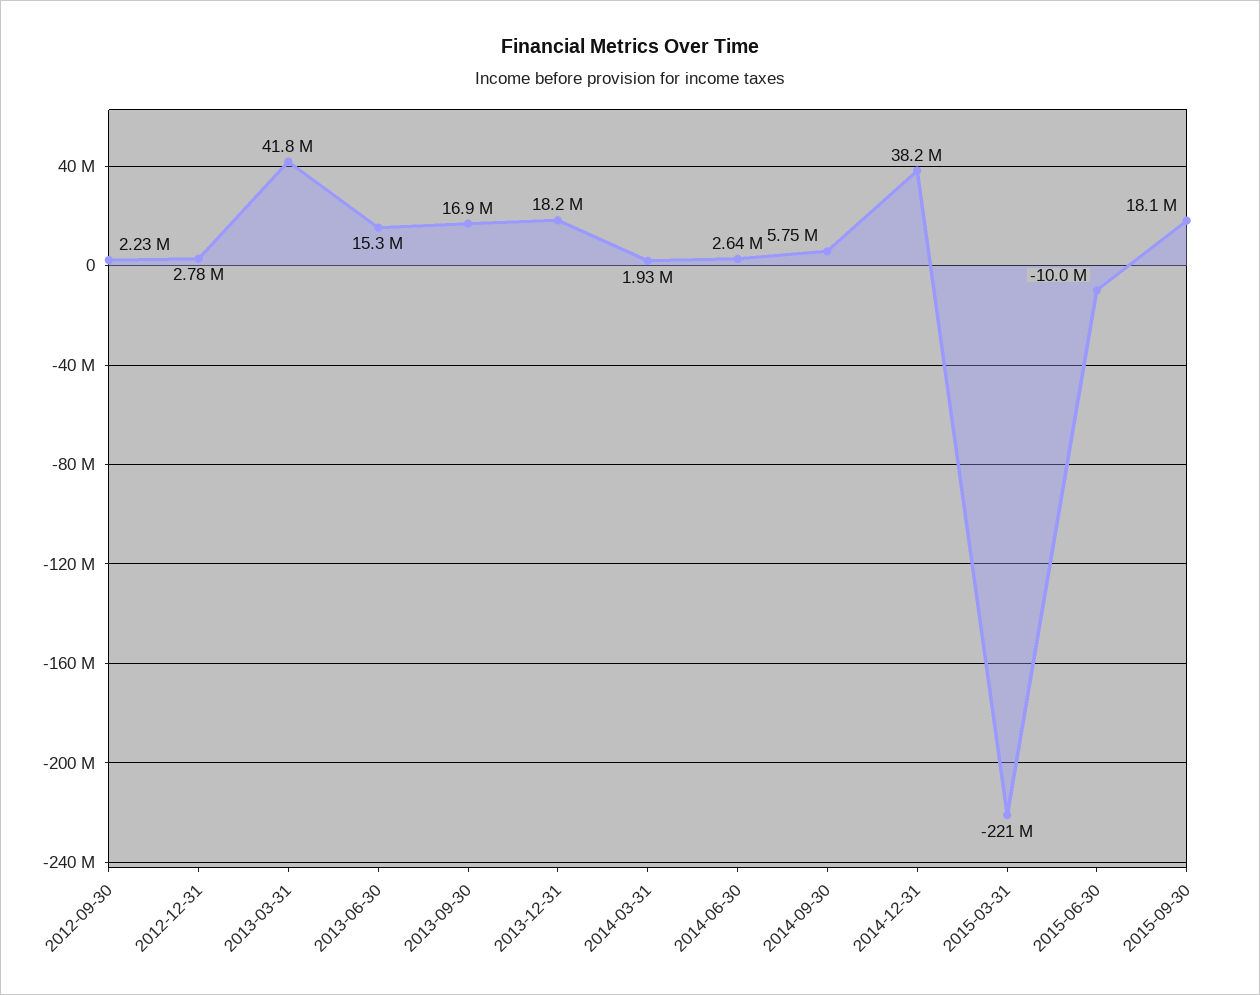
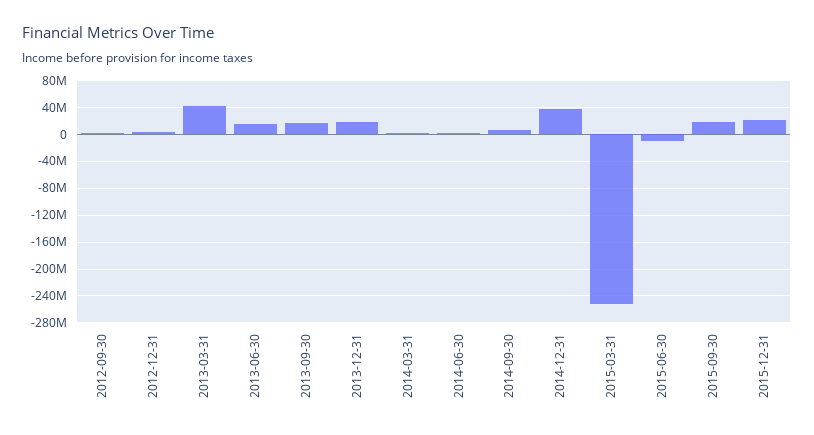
2015-03-31: -221000000 -> -250000000
2015-12-31: none -> 20000000

